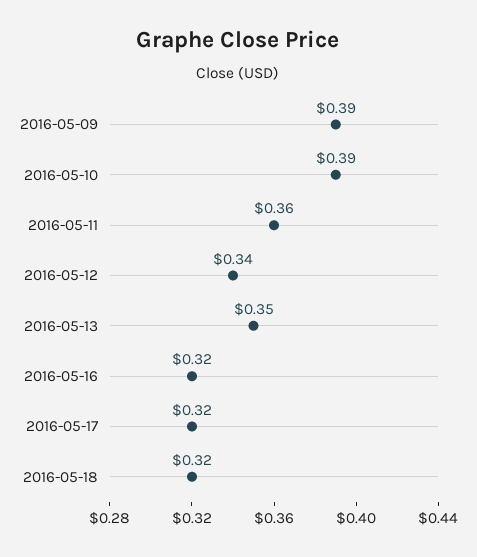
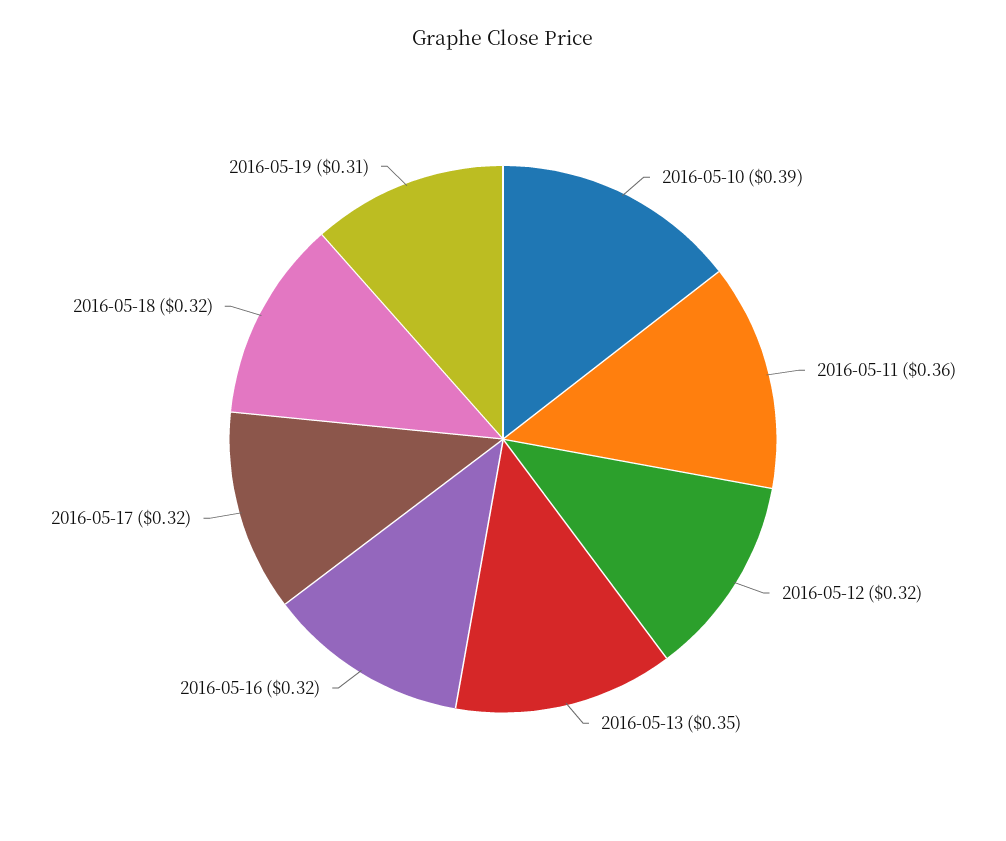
2016-05-09: 0.39 -> none
2016-05-12: 0.34 -> 0.32
2016-05-19: none -> 0.31

